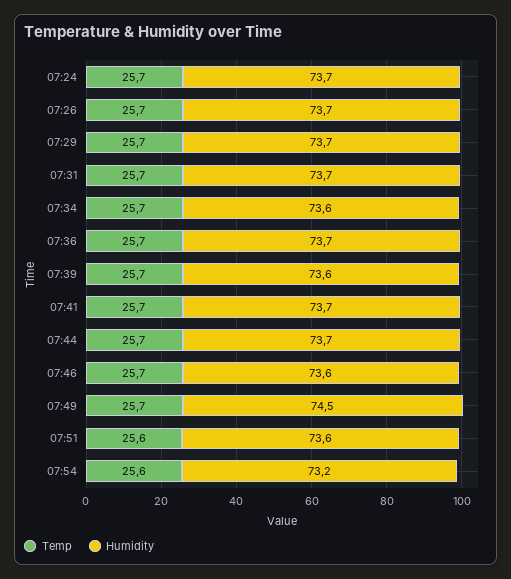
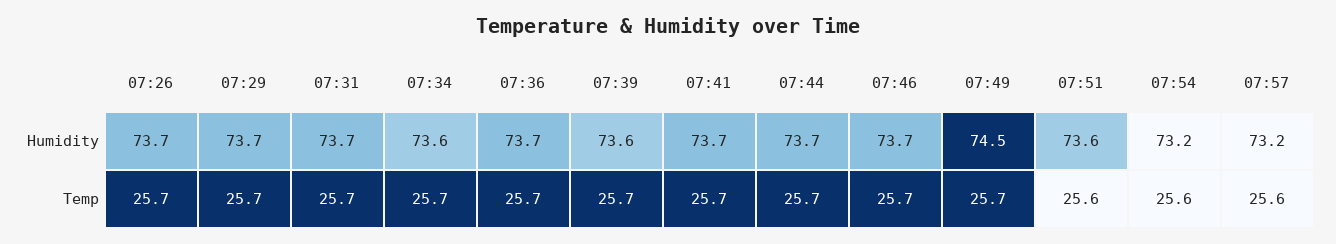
Temp, 07:24: 25.7 -> none
Humidity, 07:24: 73.7 -> none
Humidity, 07:46: 73.6 -> 73.7
Humidity, 07:57: none -> 73.2
Temp, 07:57: none -> 25.6

